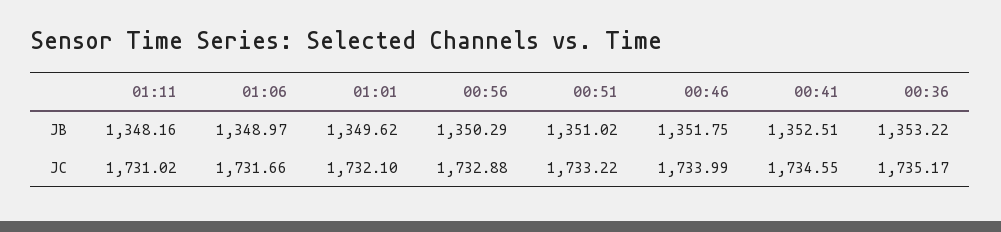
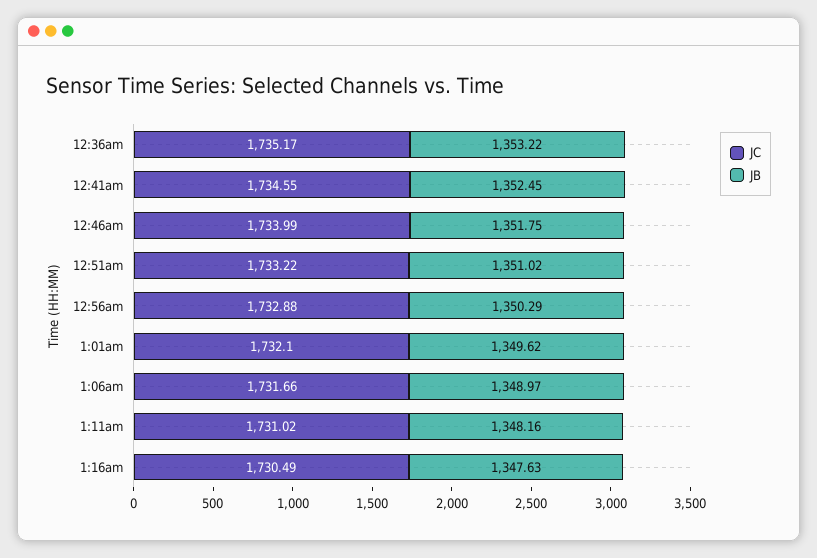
JB, 00:41: 1352.51 -> 1352.45
JC, 1:16am: none -> 1730.49
JB, 1:16am: none -> 1347.63

